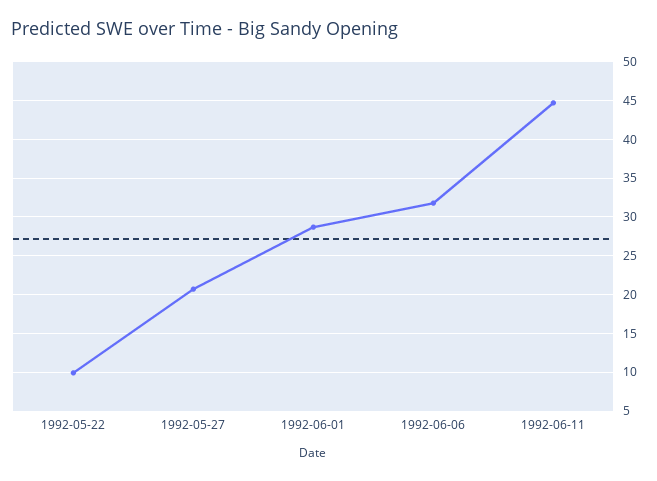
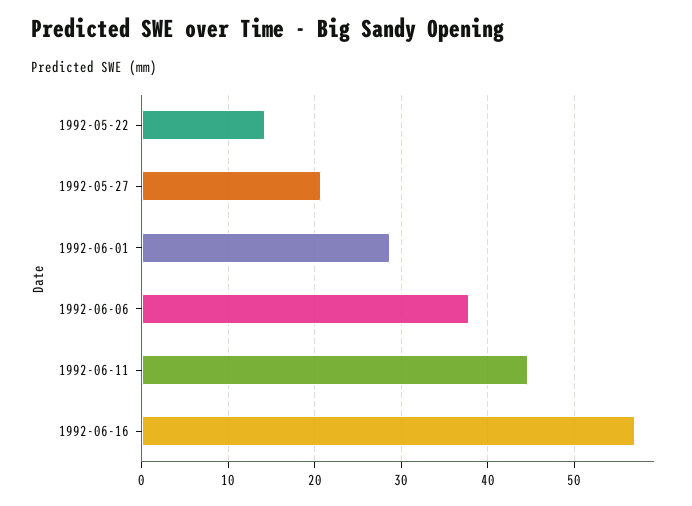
1992-05-22: 10 -> 14
1992-06-06: 32 -> 38
1992-06-16: none -> 57

